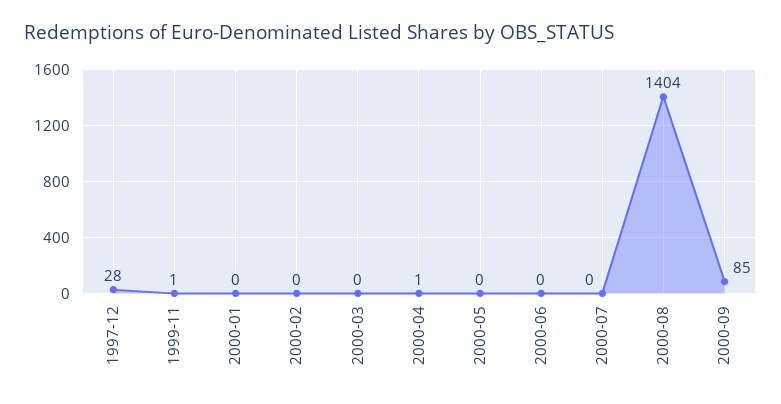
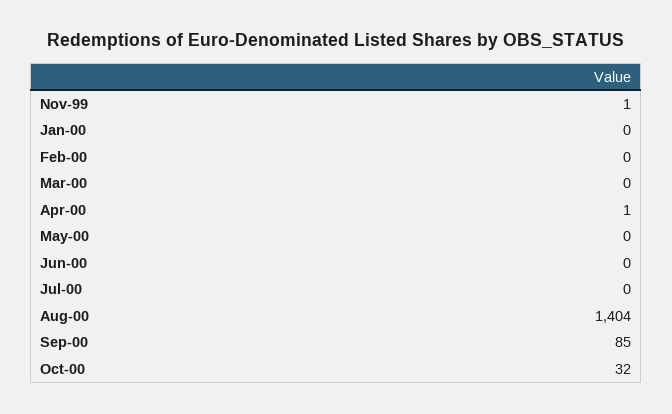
1997-12: 28 -> none
Oct-00: none -> 32

